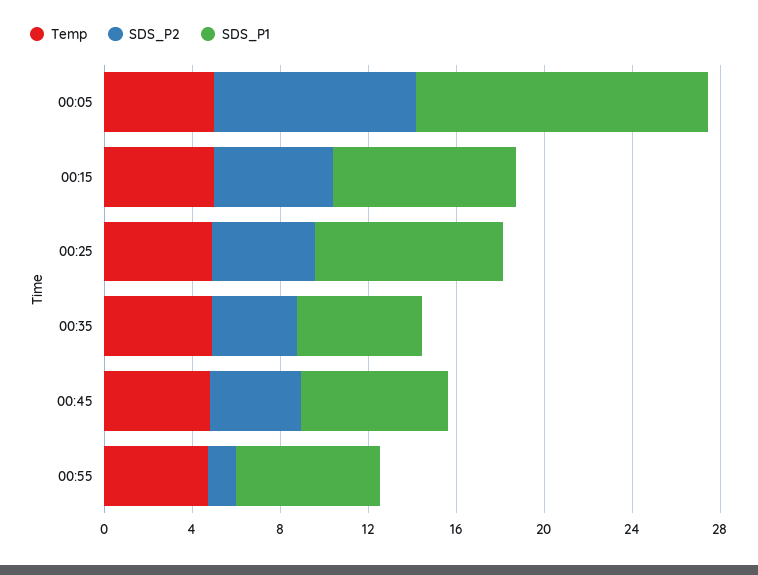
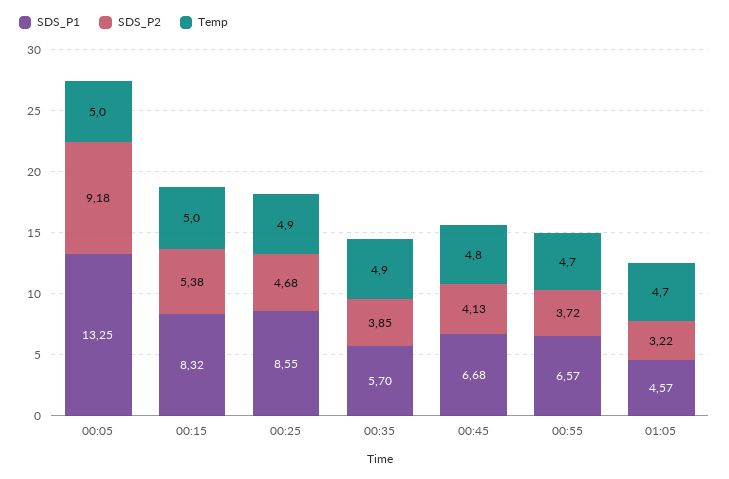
SDS_P2, 00:55: 1 -> 3.72
SDS_P1, 01:05: none -> 4.57
SDS_P2, 01:05: none -> 3.22
Temp, 01:05: none -> 4.7

